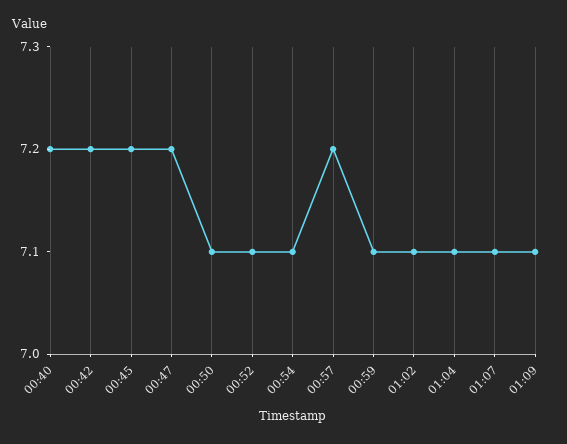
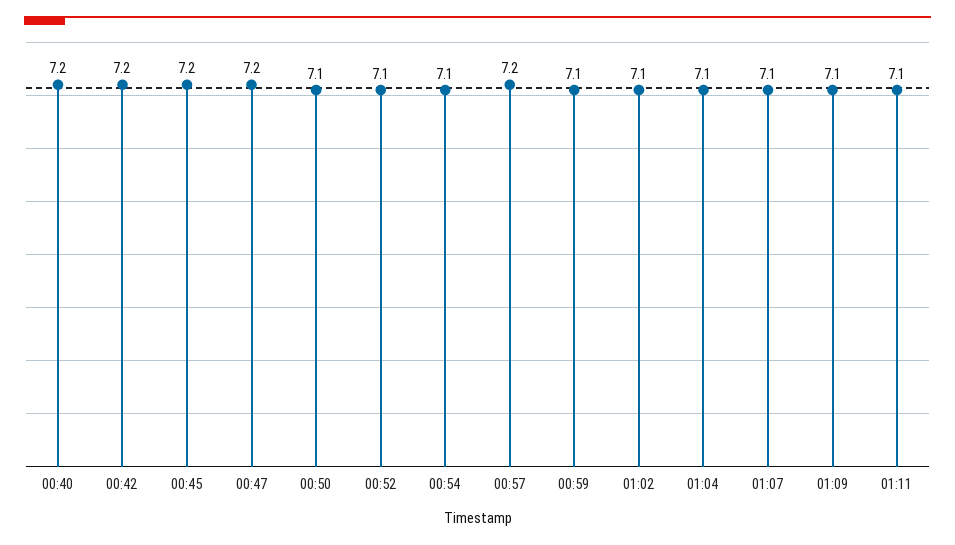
01:11: none -> 7.1

